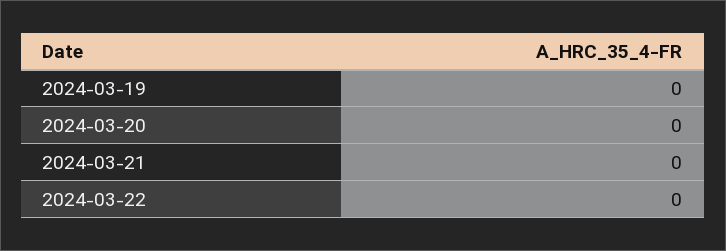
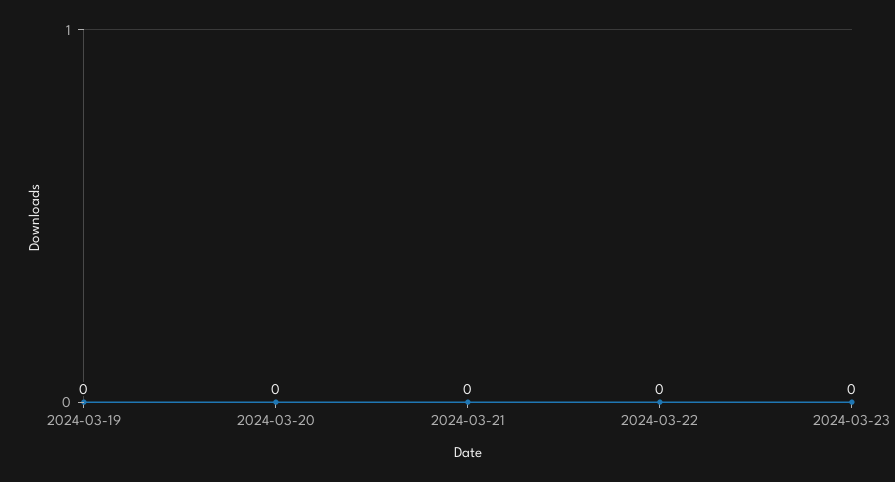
2024-03-23: none -> 0

